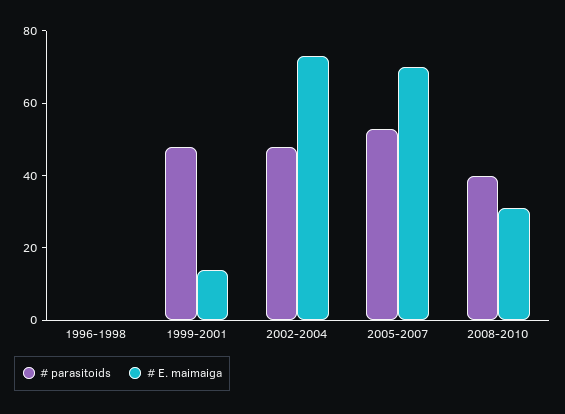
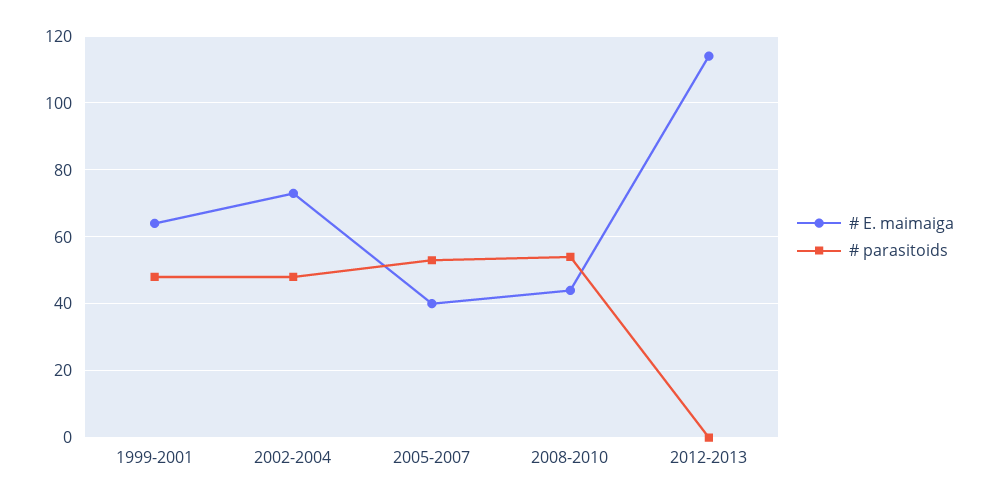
# parasitoids, 1996-1998: 0 -> none
# E. maimaiga, 1996-1998: 0 -> none
# E. maimaiga, 1999-2001: 15 -> 65
# E. maimaiga, 2005-2007: 70 -> 40
# parasitoids, 2008-2010: 40 -> 55
# E. maimaiga, 2008-2010: 30 -> 45
# E. maimaiga, 2012-2013: none -> 115
# parasitoids, 2012-2013: none -> 0

